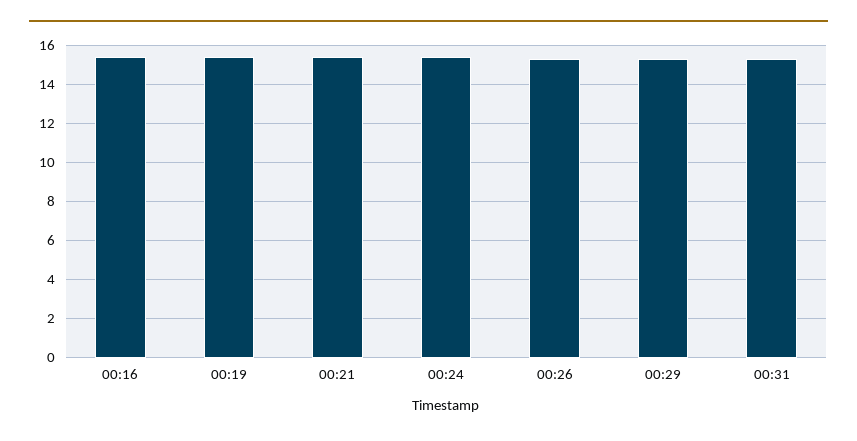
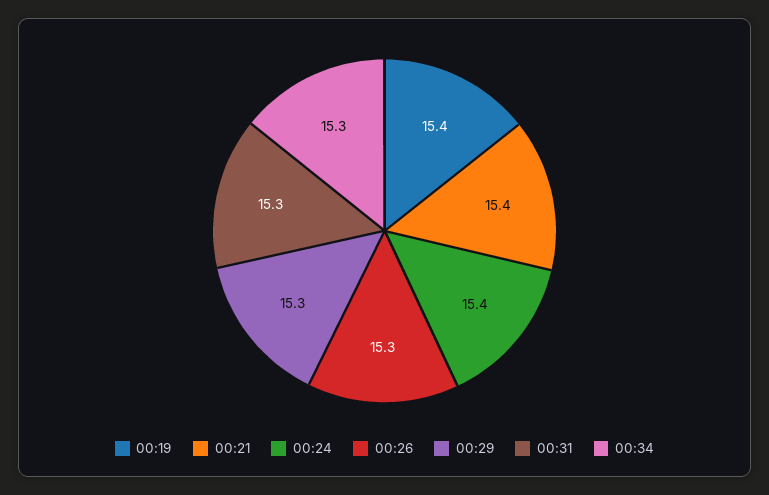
00:16: 15.5 -> none
00:34: none -> 15.3

